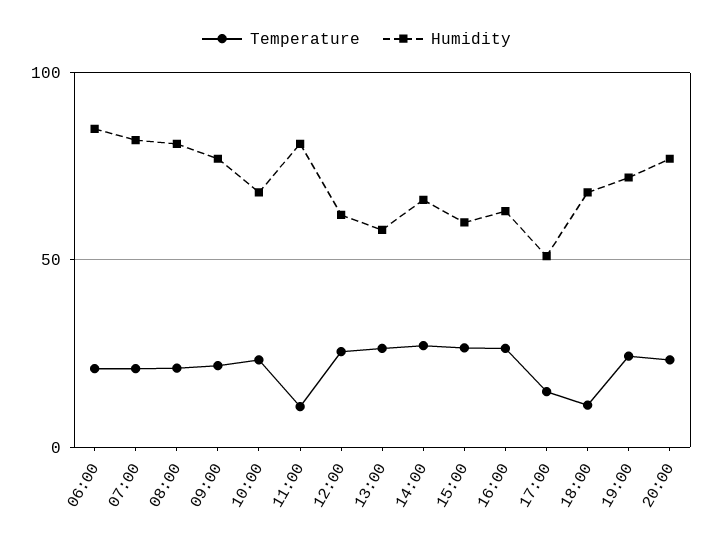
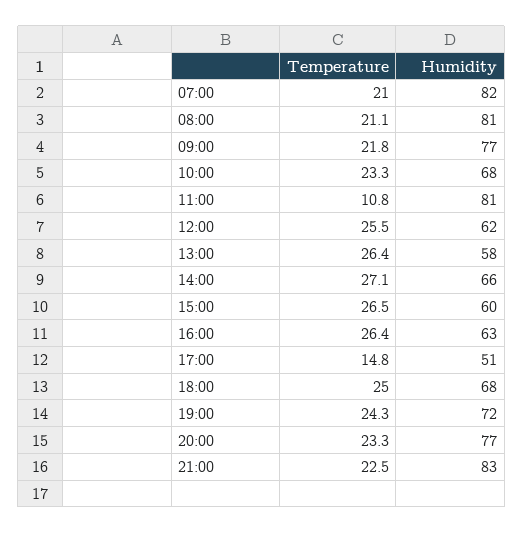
Temperature, 06:00: 20 -> none
Humidity, 06:00: 85 -> none
Temperature, 18:00: 10 -> 25
Temperature, 21:00: none -> 22.5
Humidity, 21:00: none -> 83

